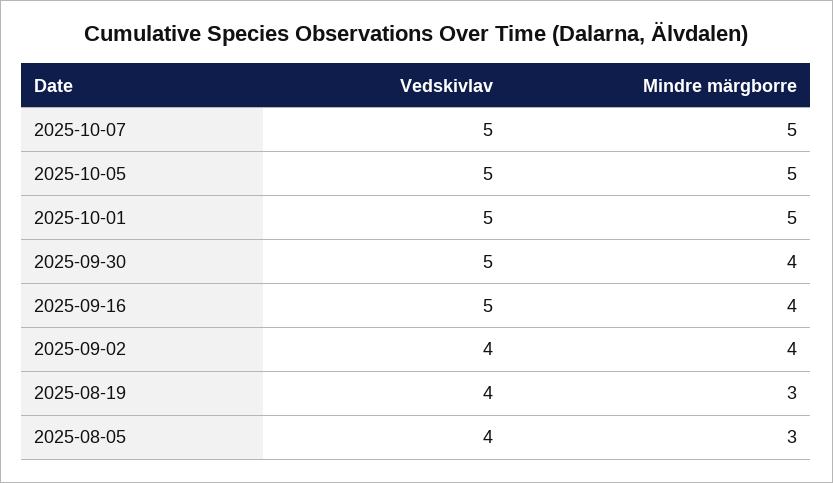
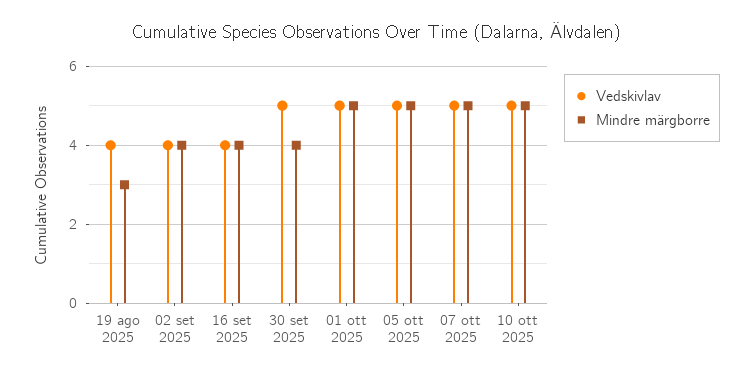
Vedskivlav, 2025-09-16: 5 -> 4
Vedskivlav, 2025-08-05: 4 -> none
Mindre märgborre, 2025-08-05: 3 -> none
Vedskivlav, 10 ott 2025: none -> 5
Mindre märgborre, 10 ott 2025: none -> 5

